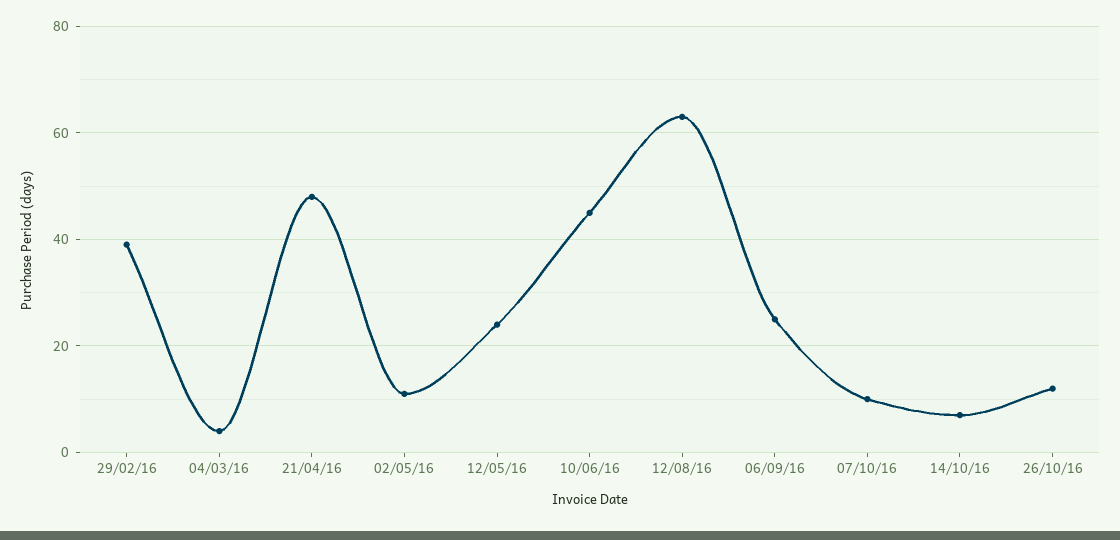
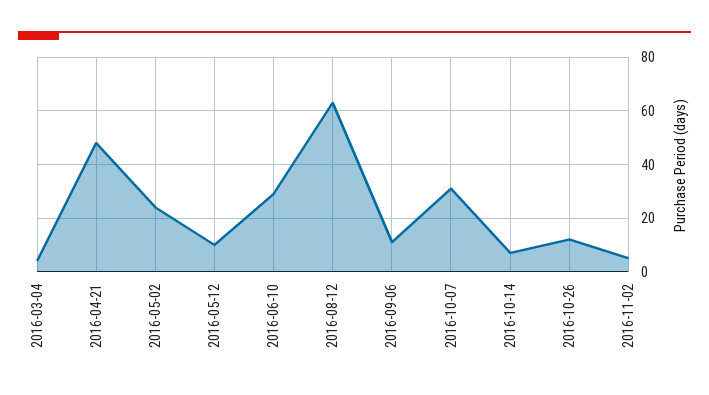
29/02/16: 40 -> none
02/05/16: 10 -> 25
12/05/16: 25 -> 10
10/06/16: 45 -> 30
06/09/16: 25 -> 10
07/10/16: 10 -> 30
2016-11-02: none -> 5

